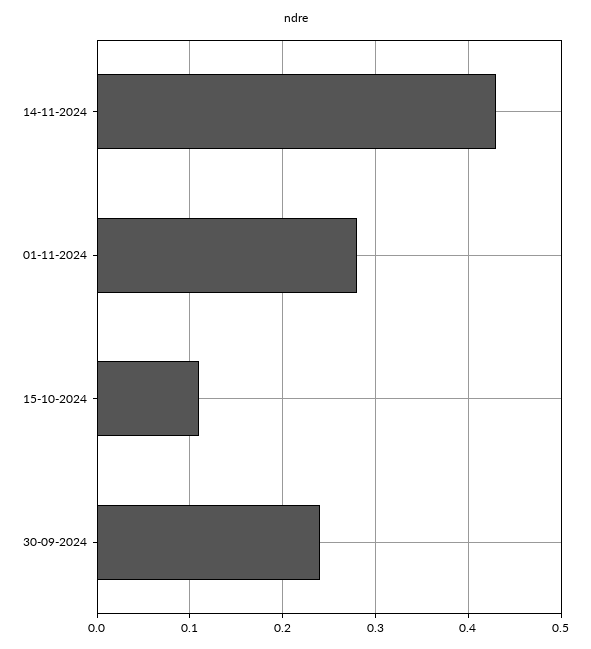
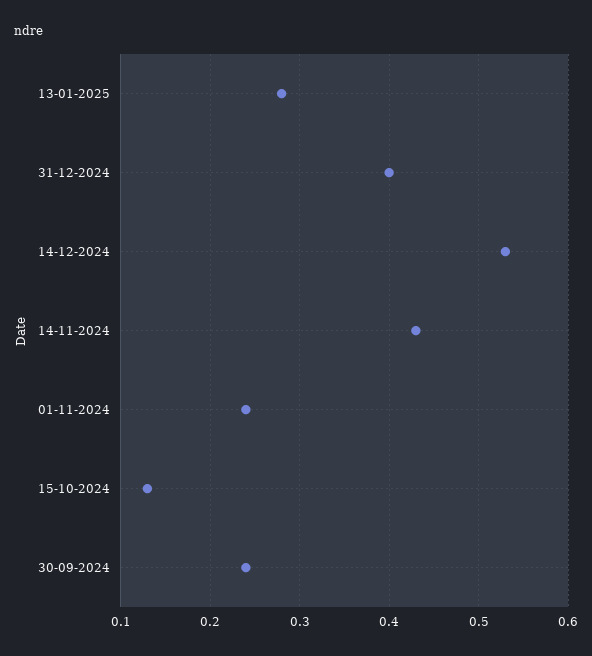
01-11-2024: 0.28 -> 0.24
15-10-2024: 0.11 -> 0.13
13-01-2025: none -> 0.28
31-12-2024: none -> 0.4
14-12-2024: none -> 0.53

